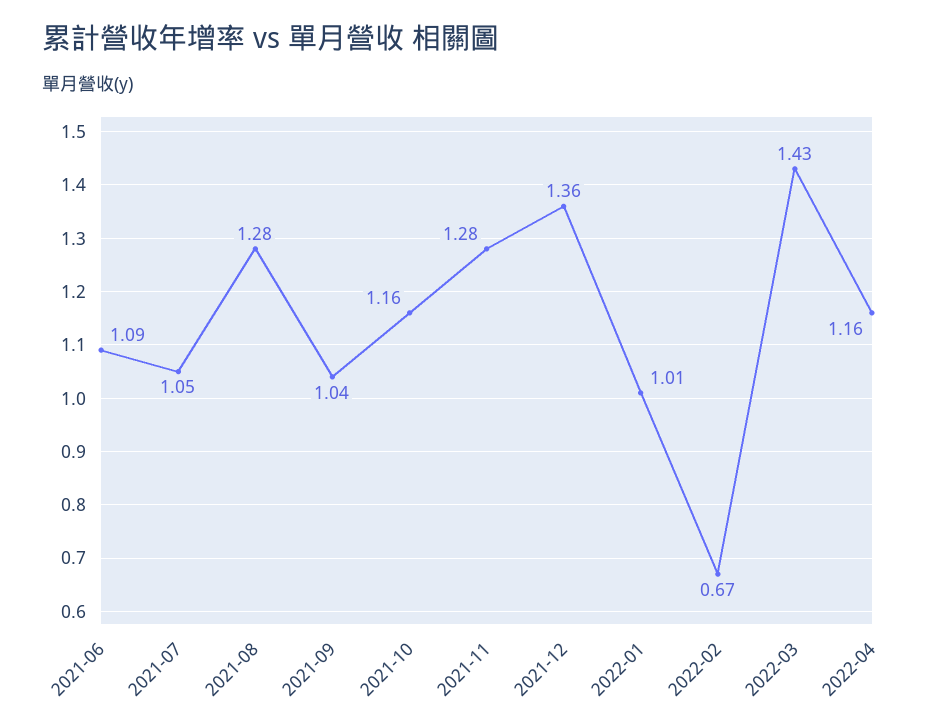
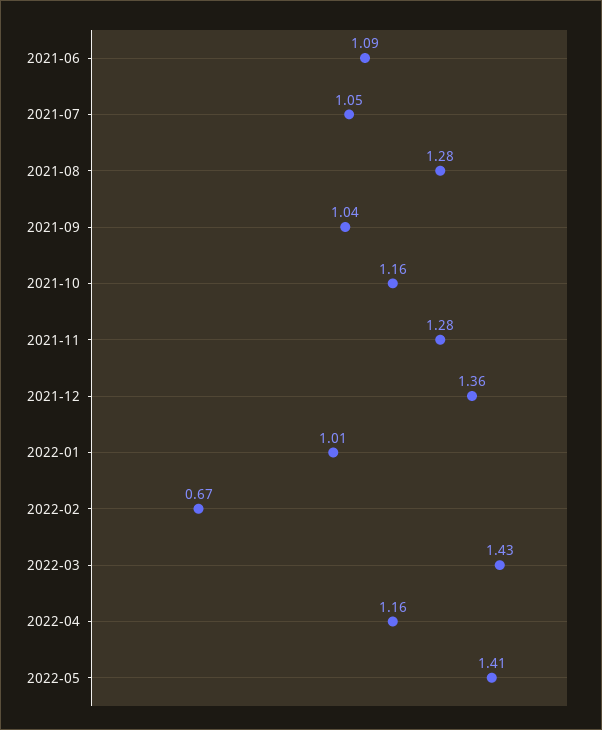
2022-05: none -> 1.41

